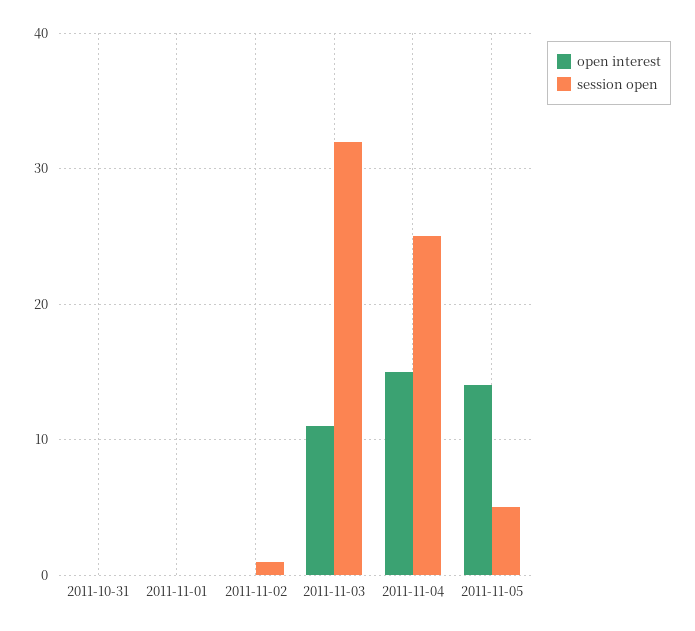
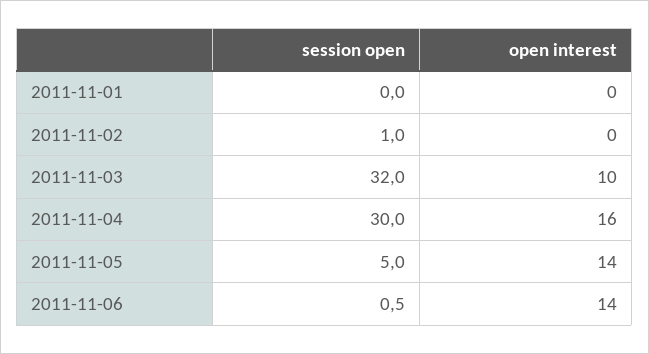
open interest, 2011-10-31: 0 -> none
session open, 2011-10-31: 0 -> none
open interest, 2011-11-03: 11 -> 10
open interest, 2011-11-04: 15 -> 16
session open, 2011-11-04: 25 -> 30
session open, 2011-11-06: none -> 0.5
open interest, 2011-11-06: none -> 14

